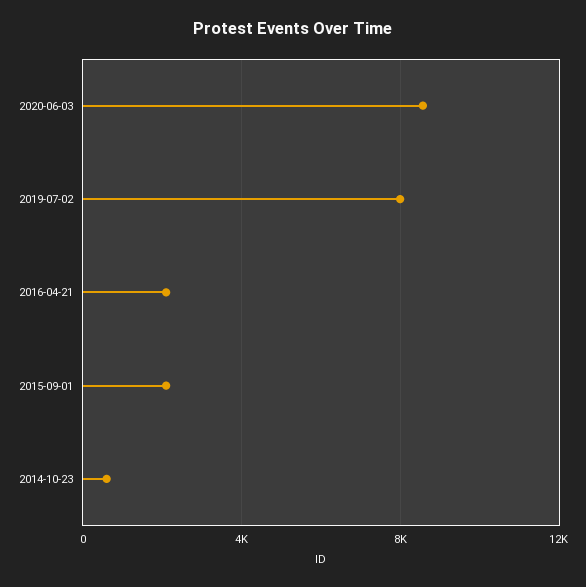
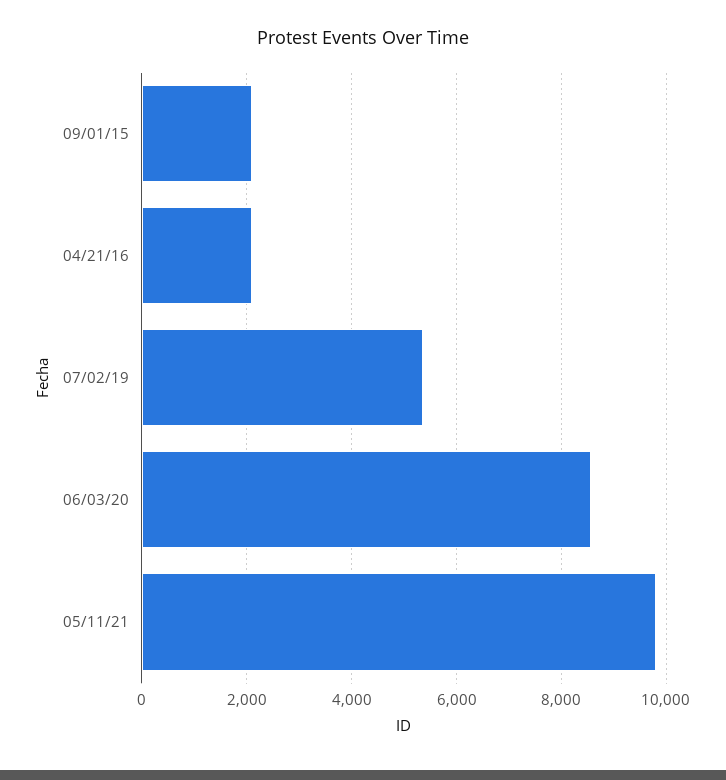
2019-07-02: 8000 -> 5400
2014-10-23: 500 -> none
05/11/21: none -> 9800

